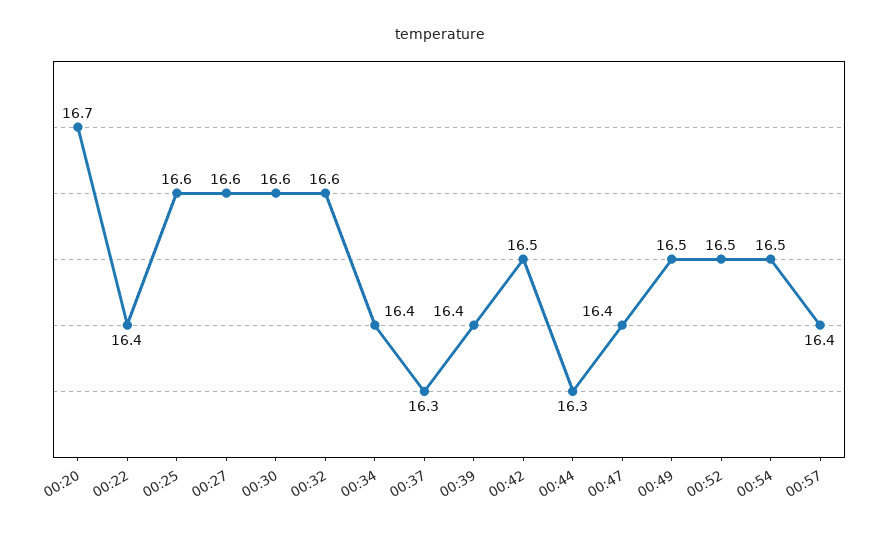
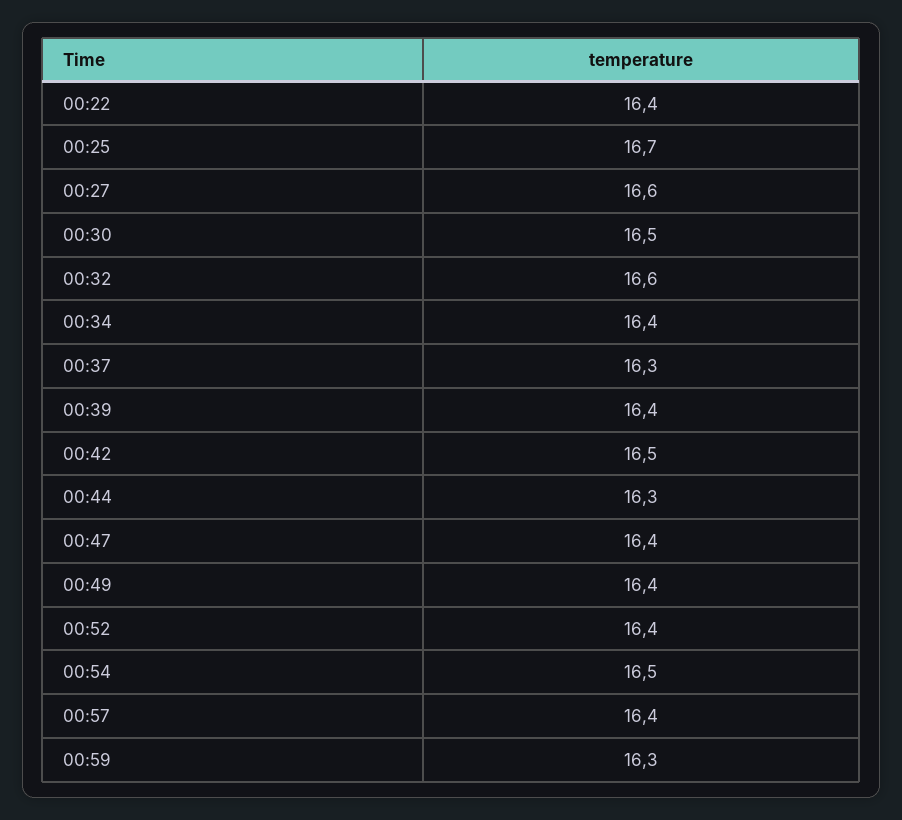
00:20: 16.7 -> none
00:25: 16.6 -> 16.7
00:30: 16.6 -> 16.5
00:49: 16.5 -> 16.4
00:52: 16.5 -> 16.4
00:59: none -> 16.3

